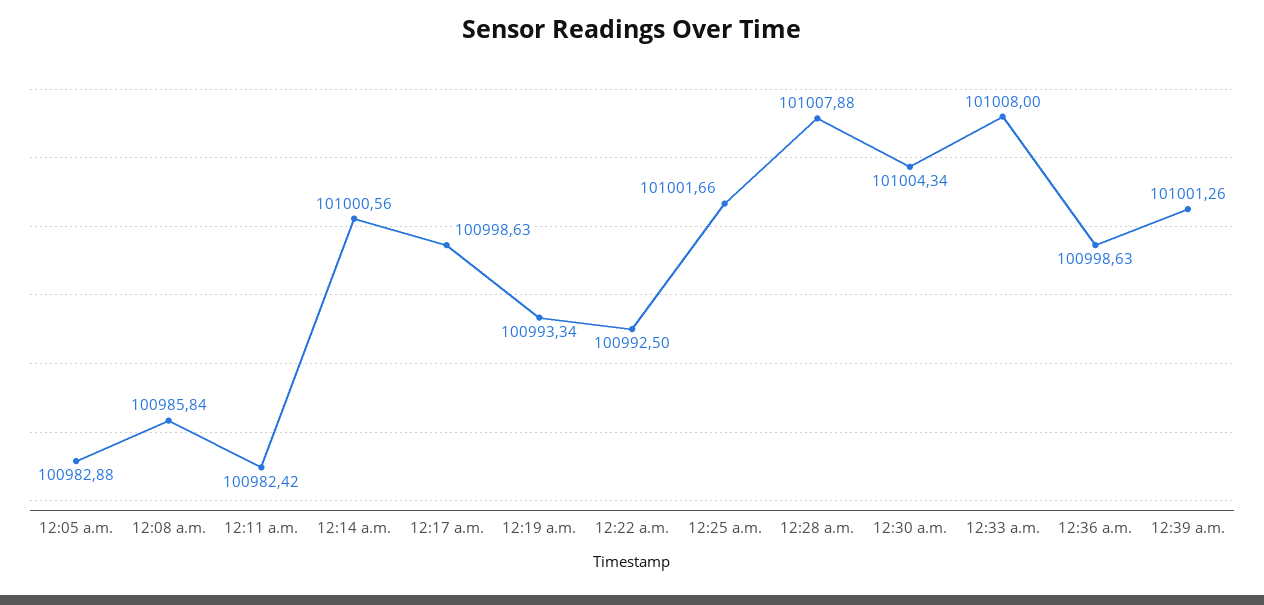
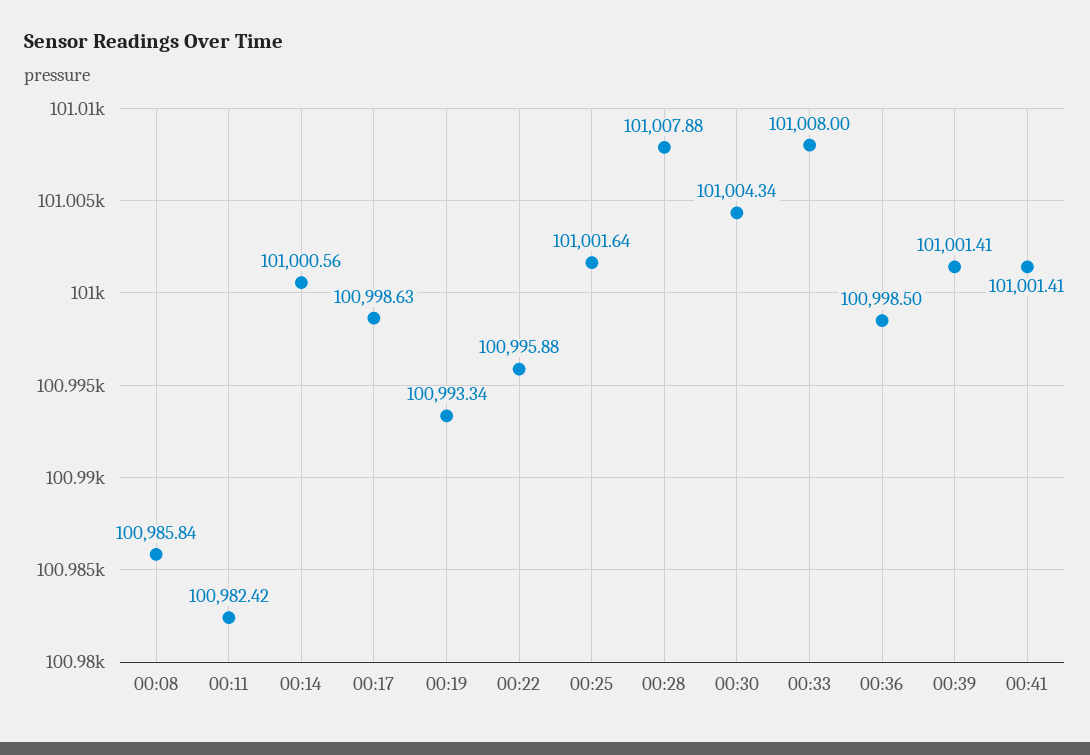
12:05 a.m.: 100982.88 -> none
12:22 a.m.: 100992.5 -> 100995.88
12:25 a.m.: 101001.66 -> 101001.64
12:36 a.m.: 100998.63 -> 100998.5
12:39 a.m.: 101001.26 -> 101001.41
00:41: none -> 101001.41

